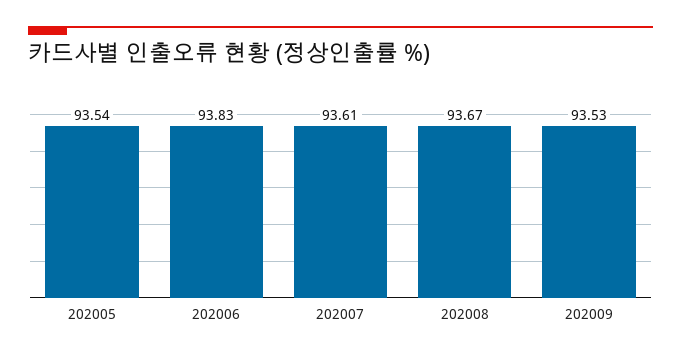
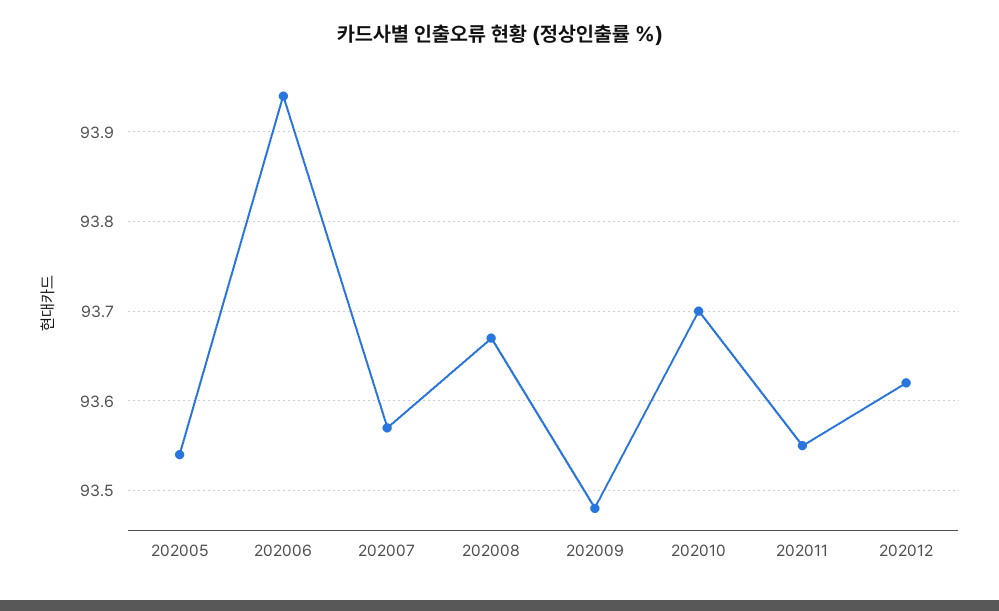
202006: 93.83 -> 93.94
202007: 93.61 -> 93.57
202009: 93.53 -> 93.48
202010: none -> 93.7
202011: none -> 93.55
202012: none -> 93.62

